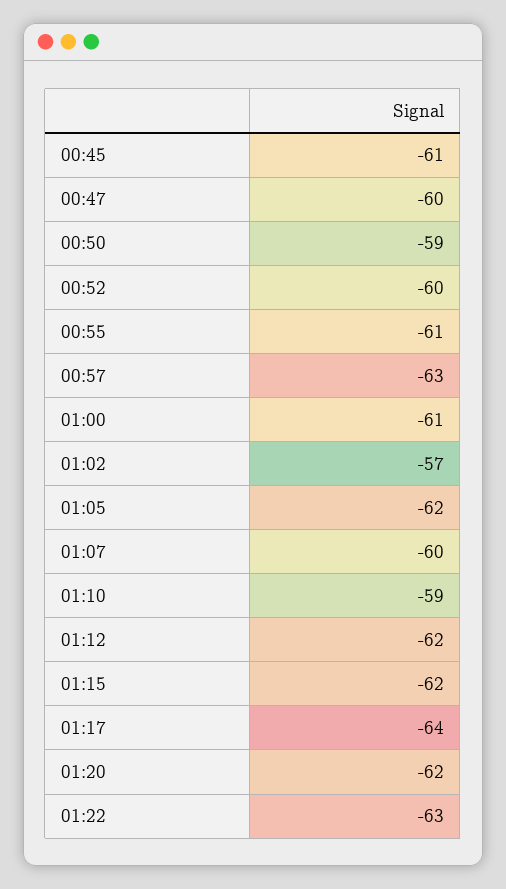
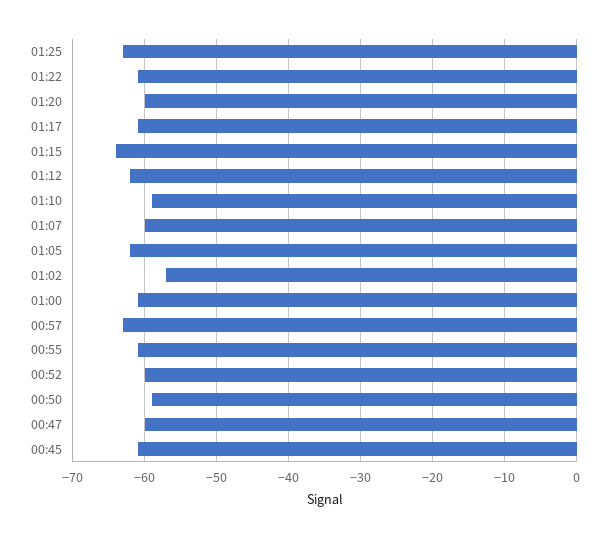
01:15: -62 -> -64
01:17: -64 -> -61
01:20: -62 -> -60
01:22: -63 -> -61
01:25: none -> -63

